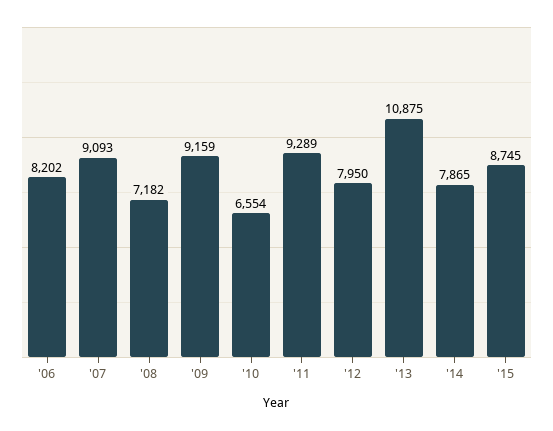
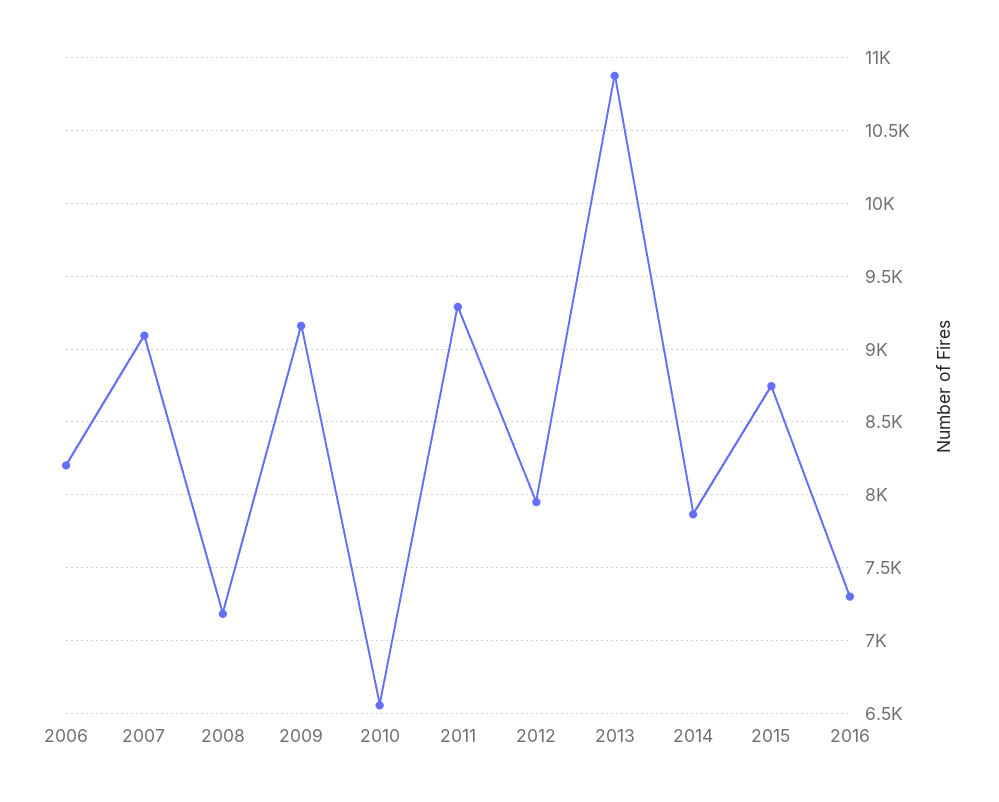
2016: none -> 7300

